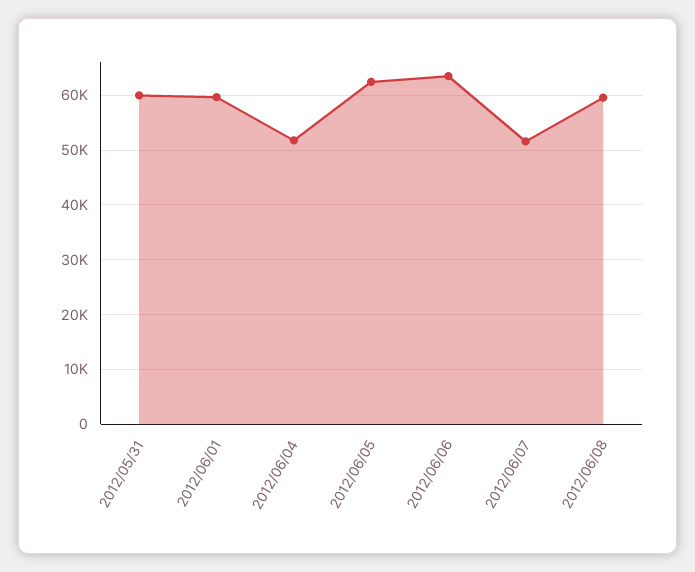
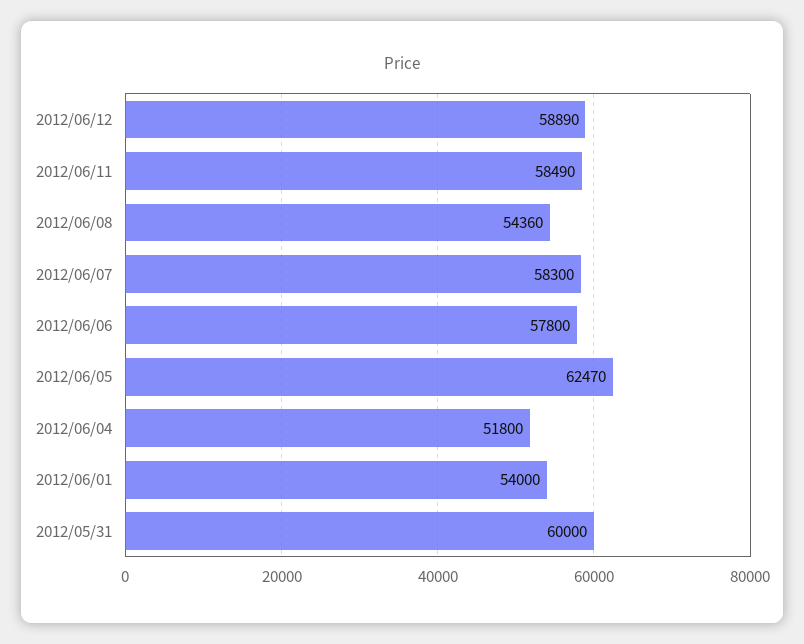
2012/06/01: 60000 -> 54000
2012/06/06: 64000 -> 57800
2012/06/07: 52000 -> 58300
2012/06/08: 60000 -> 54360
2012/06/12: none -> 58890
2012/06/11: none -> 58490

